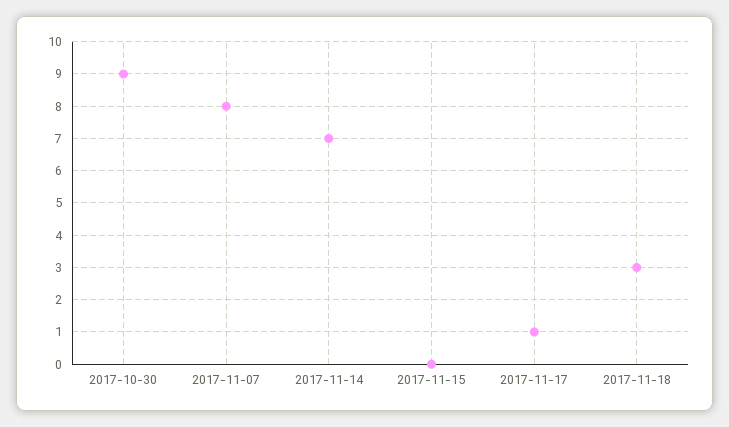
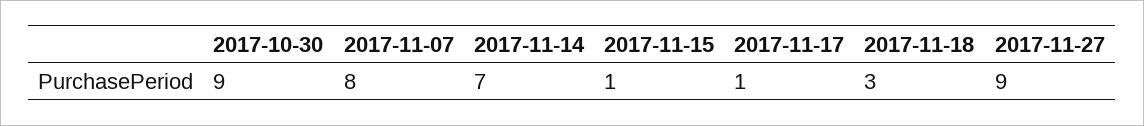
2017-11-15: 0 -> 1
2017-11-27: none -> 9

